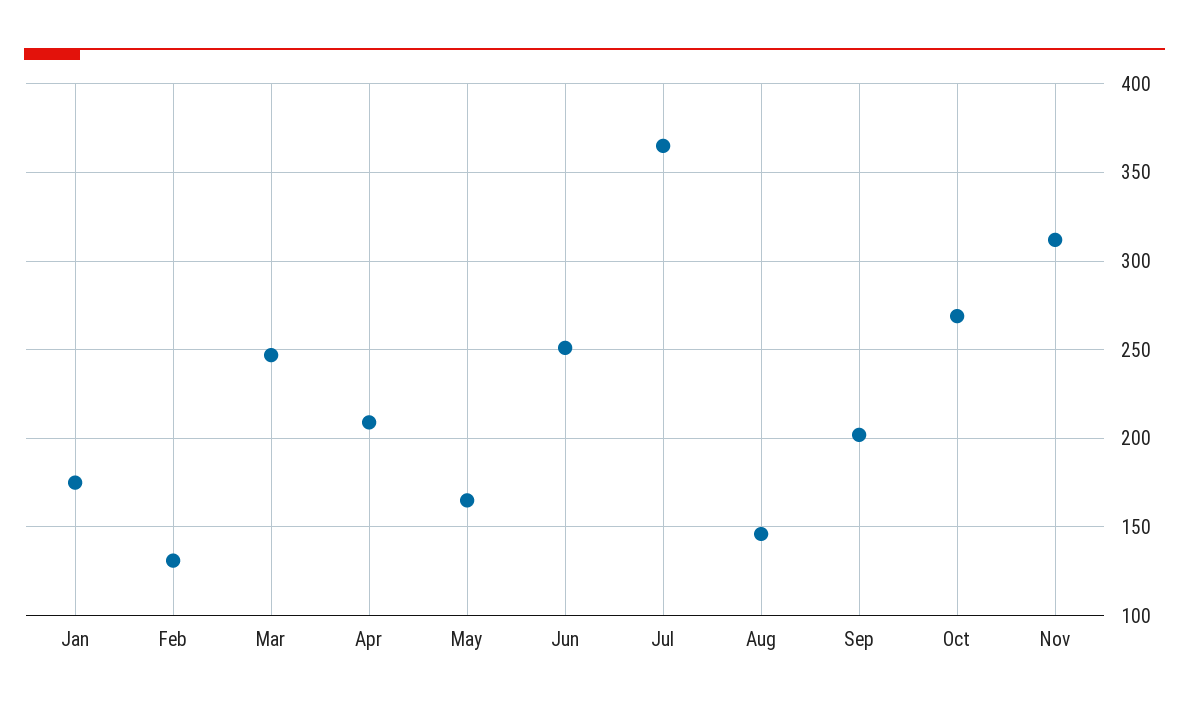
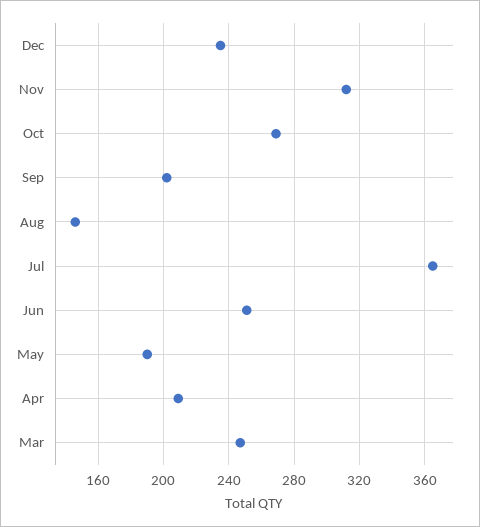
Jan: 175 -> none
Feb: 130 -> none
May: 165 -> 190
Dec: none -> 235

